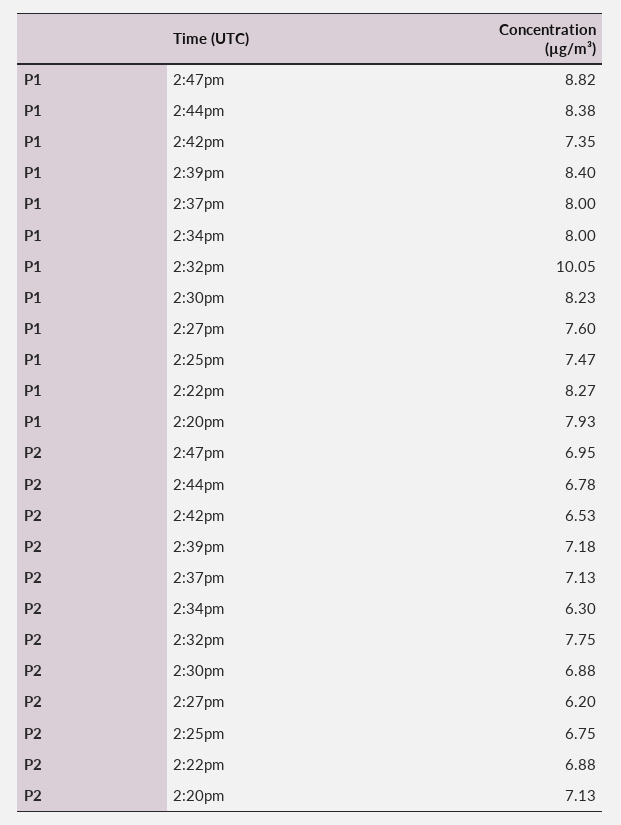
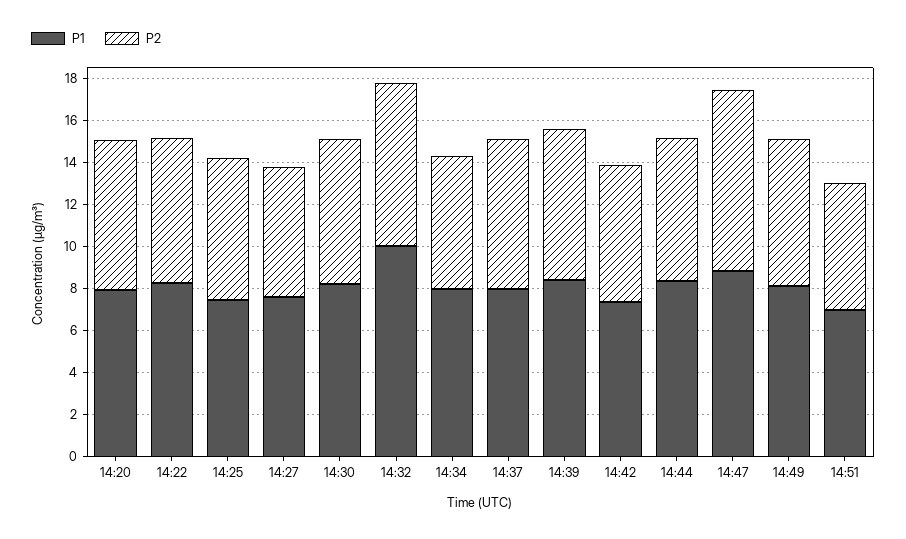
P2, 2:47pm: 6.95 -> 8.5
P1, 14:49: none -> 8
P2, 14:49: none -> 7
P1, 14:51: none -> 7
P2, 14:51: none -> 6

